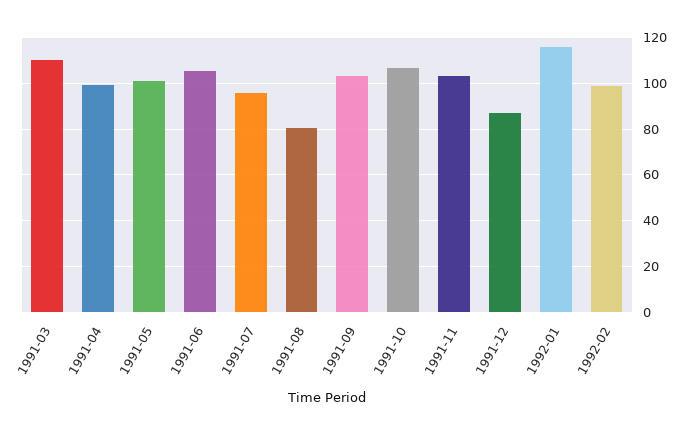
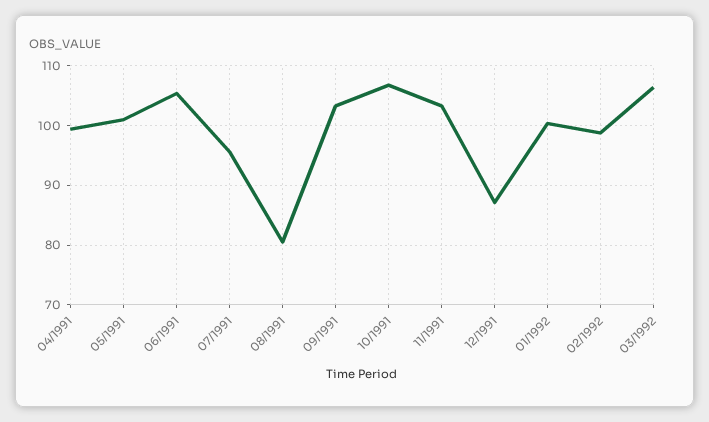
1991-03: 110 -> none
1992-01: 115 -> 100
03/1992: none -> 106

